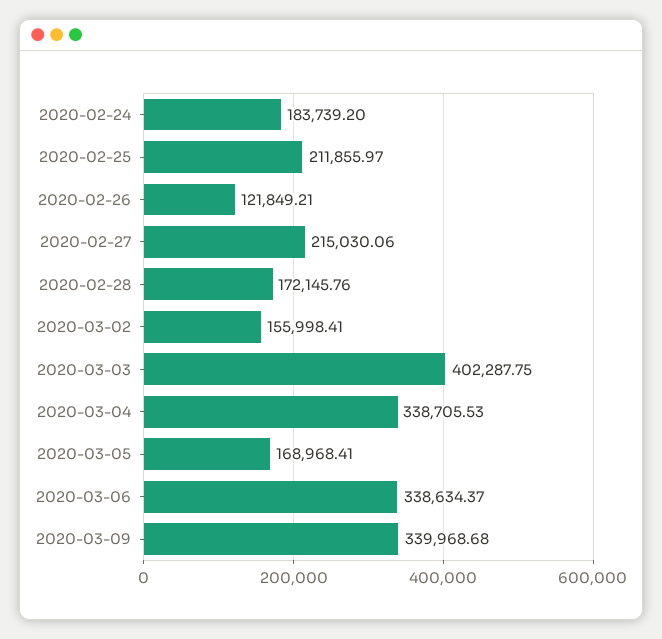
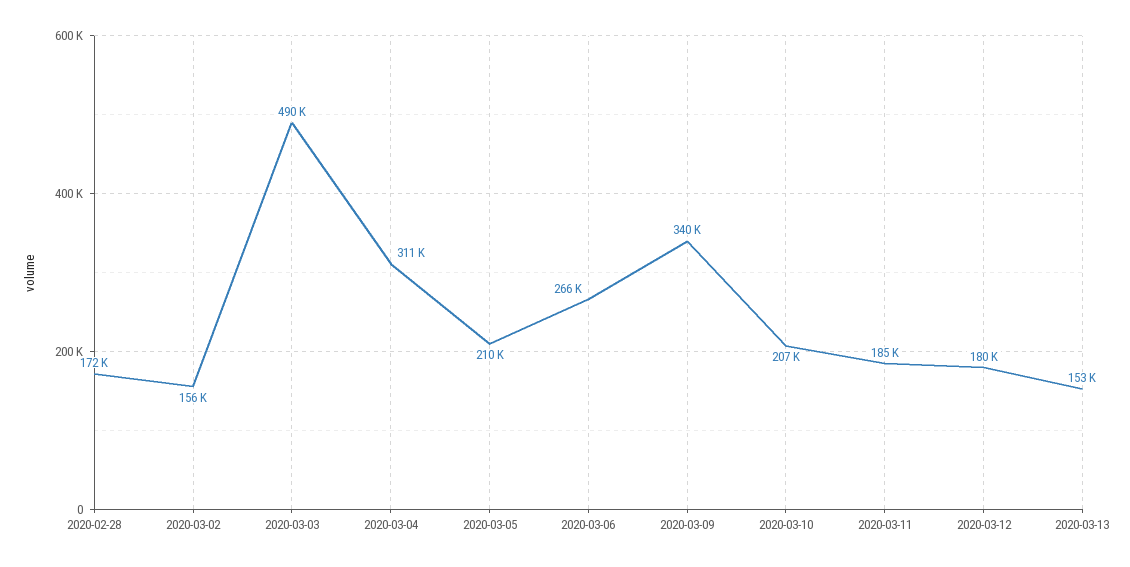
2020-02-24: 183739.2 -> none
2020-02-25: 211855.97 -> none
2020-02-26: 121849.21 -> none
2020-02-27: 215030.06 -> none
2020-03-03: 402287.75 -> 490000
2020-03-04: 338705.53 -> 311000
2020-03-05: 168968.41 -> 210000
2020-03-06: 338634.37 -> 266000
2020-03-10: none -> 207000
2020-03-11: none -> 185000
2020-03-12: none -> 180000
2020-03-13: none -> 153000

